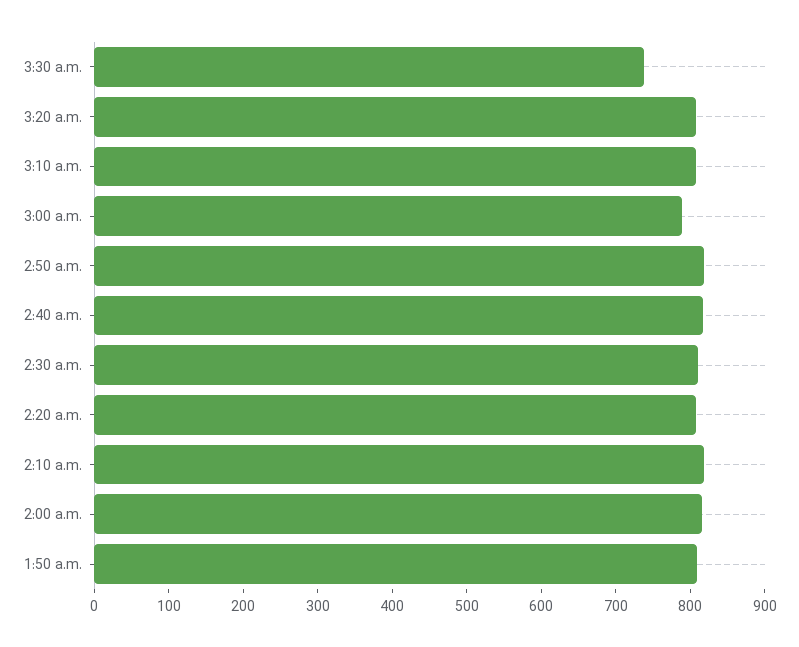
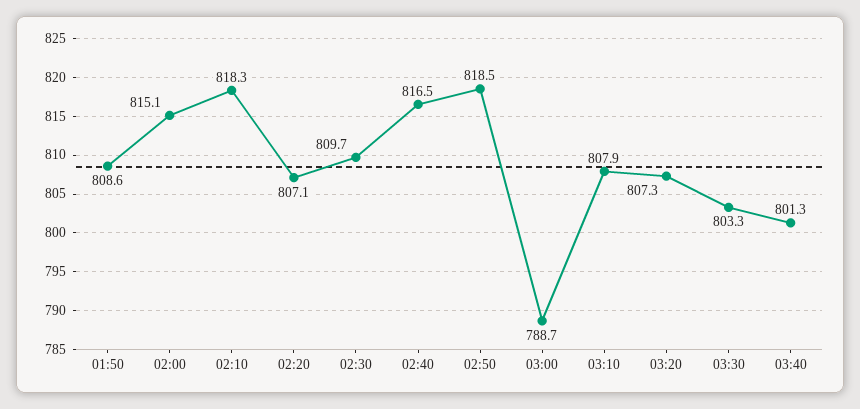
3:30 a.m.: 740 -> 803.3
03:40: none -> 801.3

